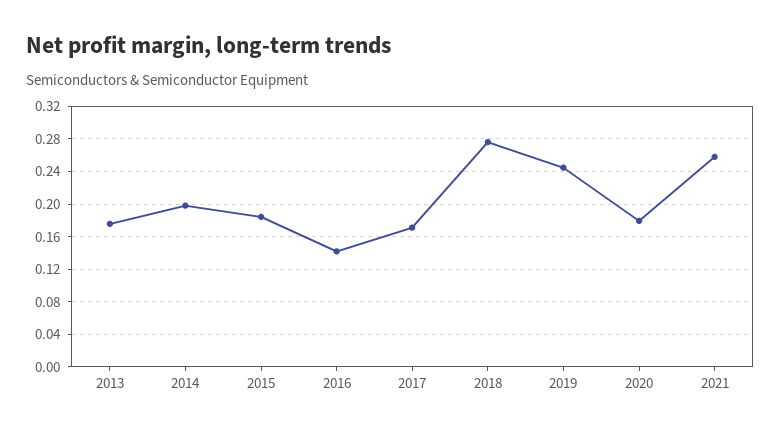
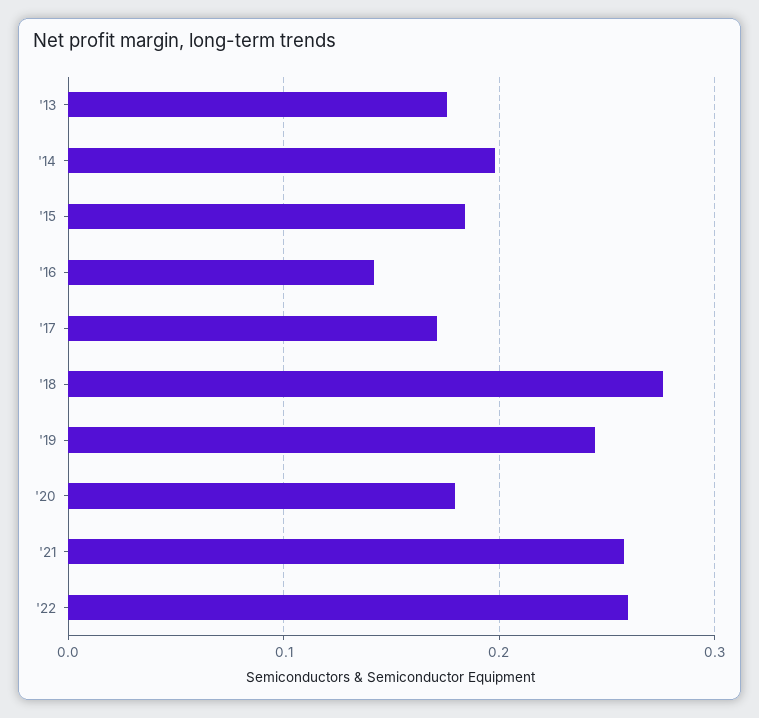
'22: none -> 0.26

